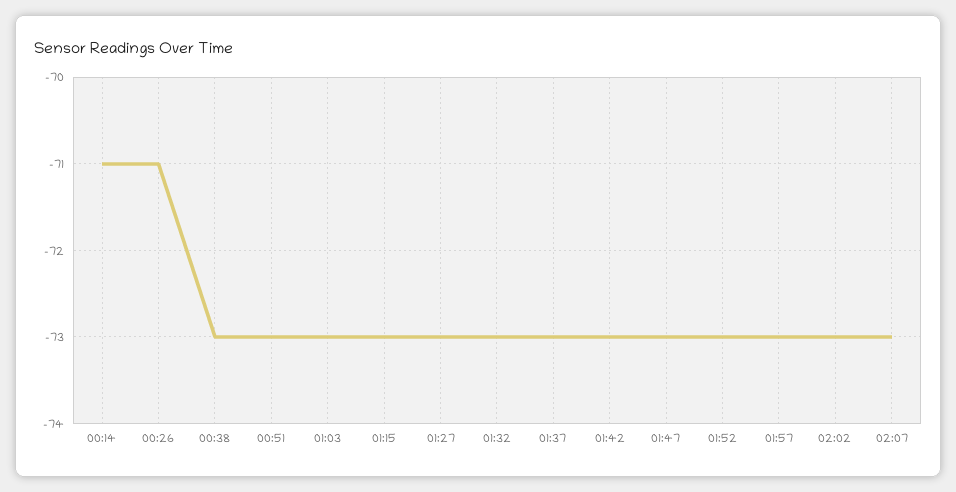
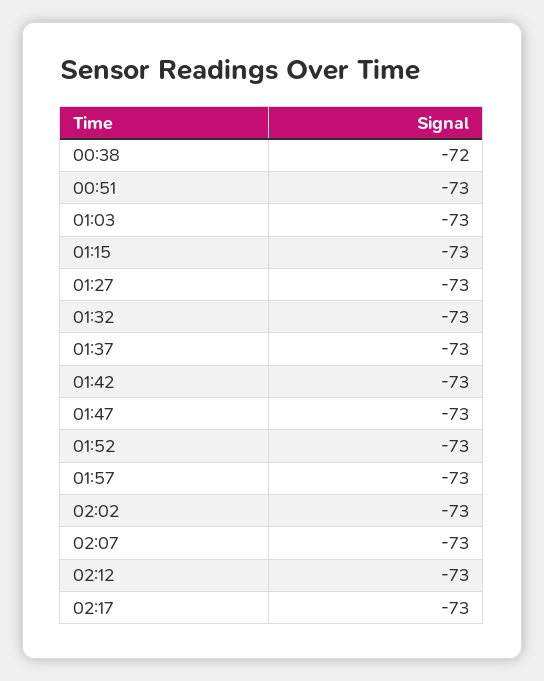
00:14: -71 -> none
00:26: -71 -> none
00:38: -73 -> -72
02:12: none -> -73
02:17: none -> -73

